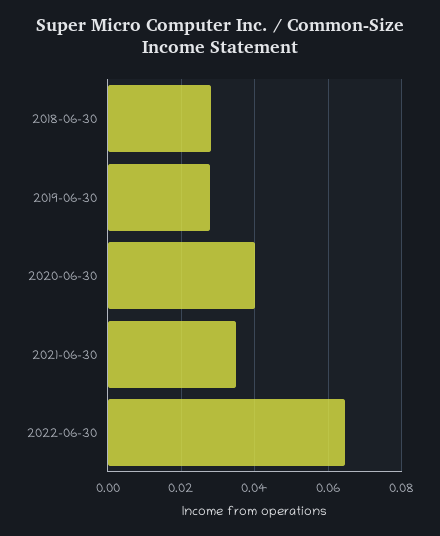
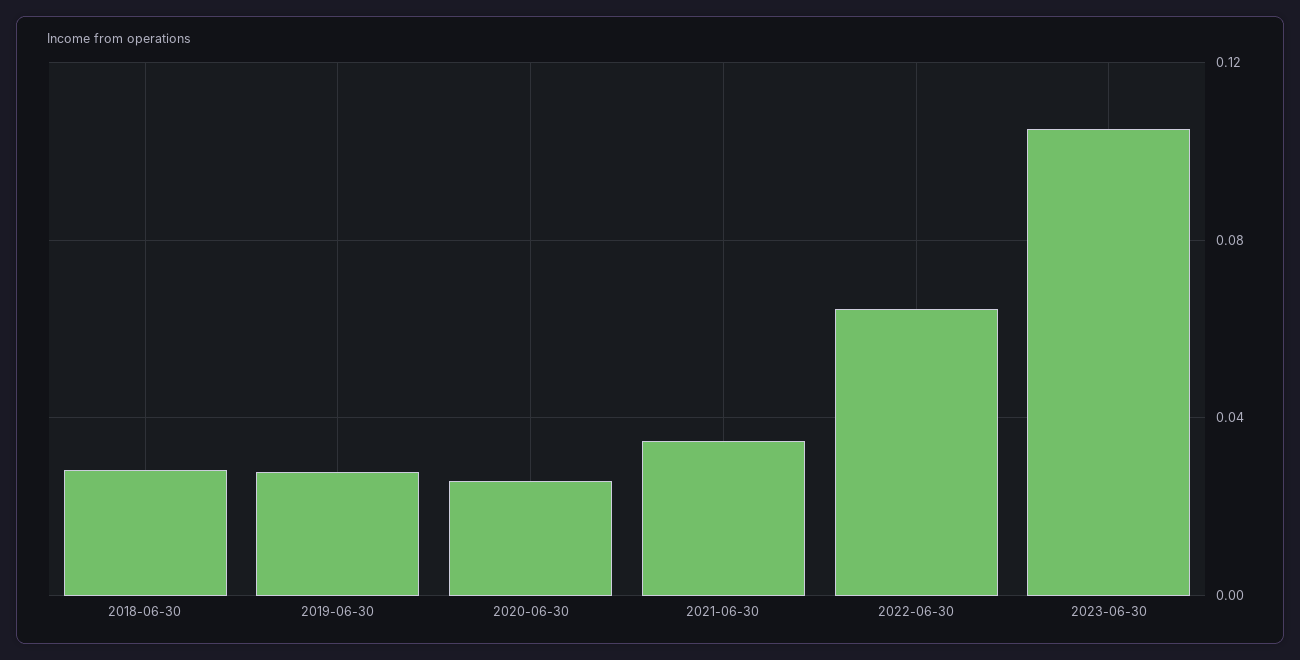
2020-06-30: 0.04 -> 0.025
2023-06-30: none -> 0.105

